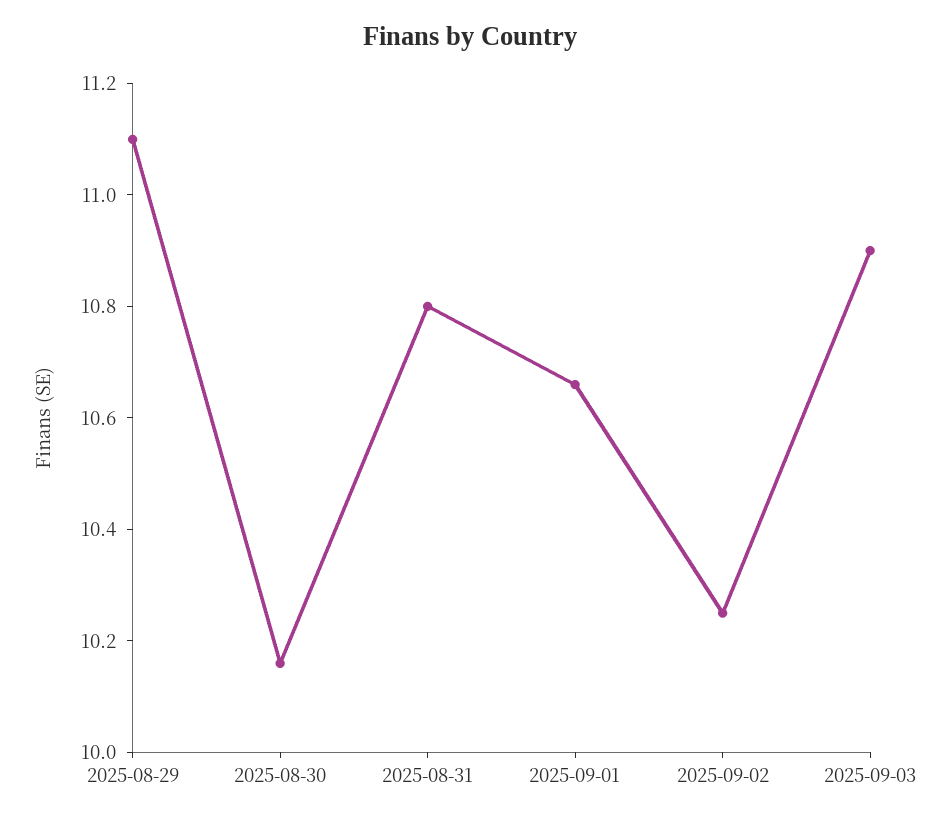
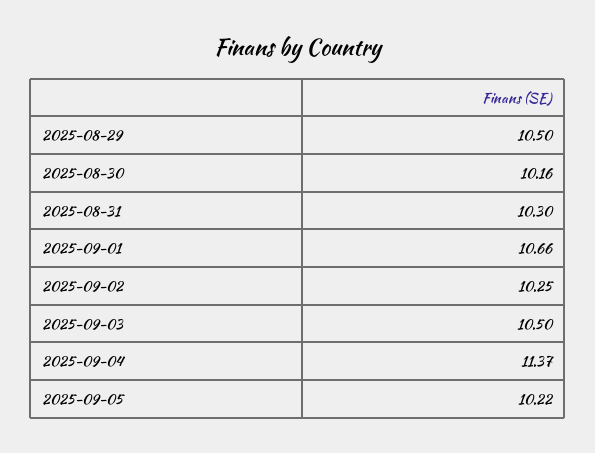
2025-08-29: 11.1 -> 10.5
2025-08-31: 10.8 -> 10.3
2025-09-03: 10.9 -> 10.5
2025-09-04: none -> 11.37
2025-09-05: none -> 10.22

